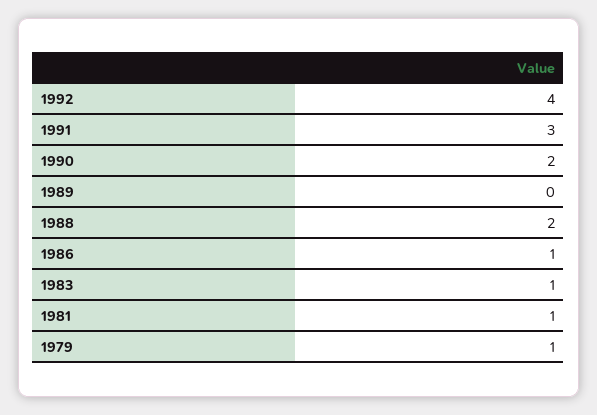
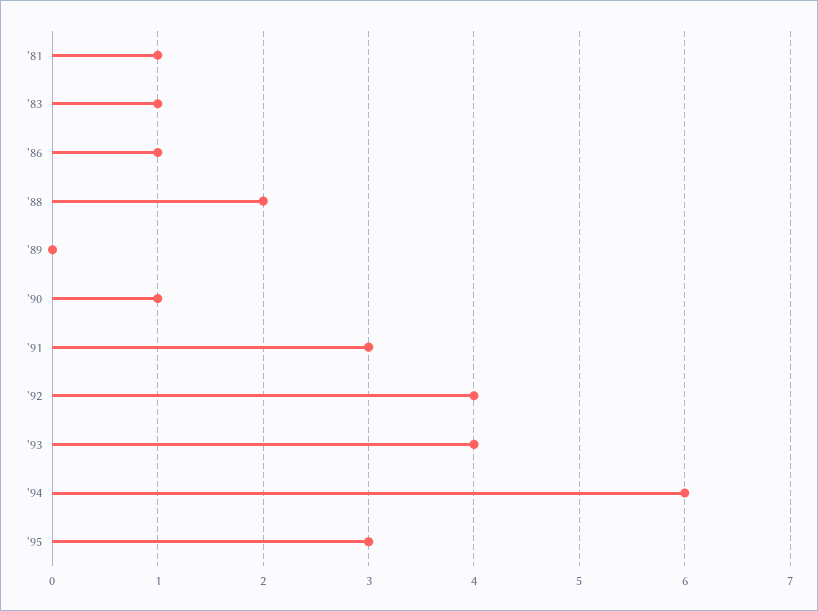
1990: 2 -> 1
1979: 1 -> none
'93: none -> 4
'94: none -> 6
'95: none -> 3

